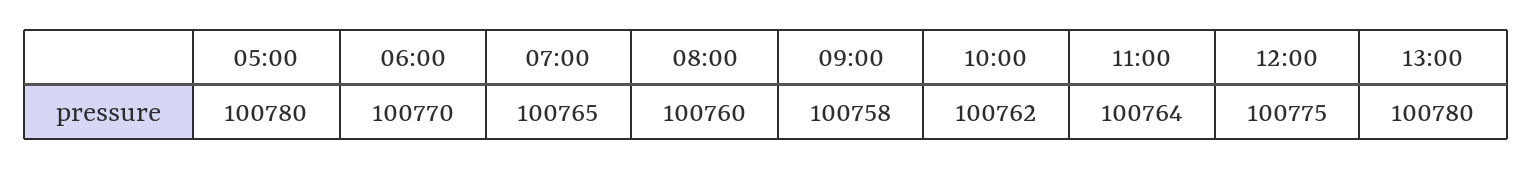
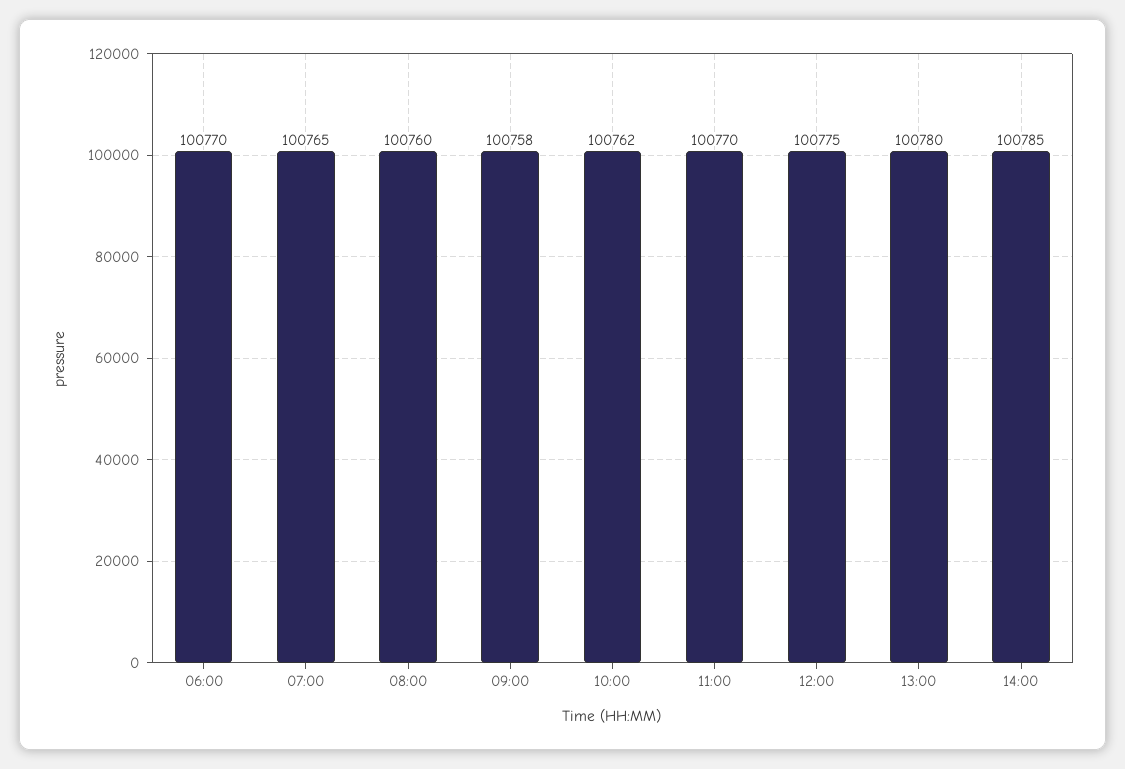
05:00: 100780 -> none
11:00: 100764 -> 100770
14:00: none -> 100785

